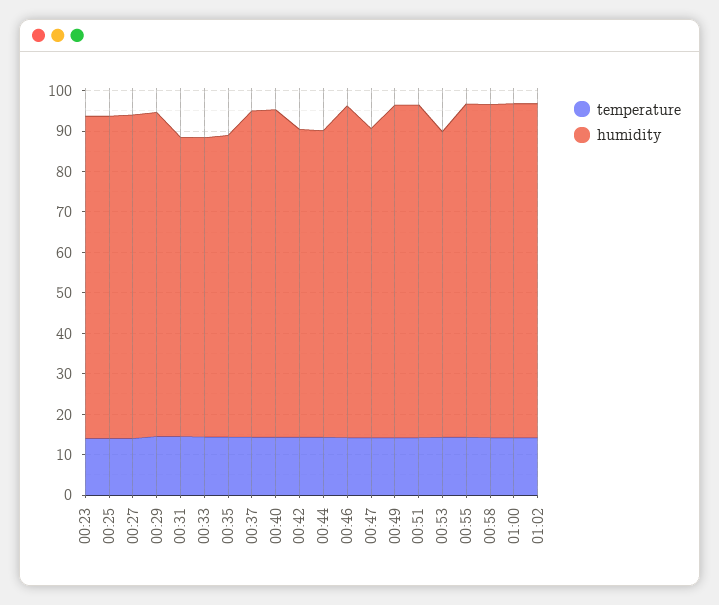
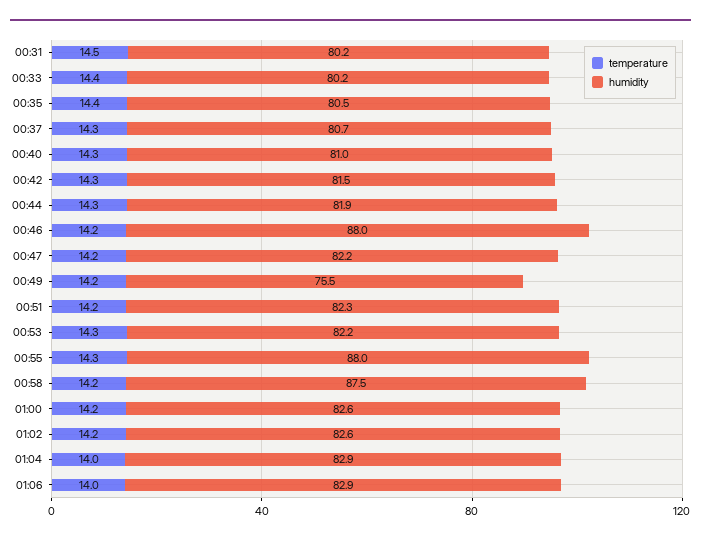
temperature, 00:23: 14 -> none
humidity, 00:23: 80 -> none
temperature, 00:25: 14 -> none
humidity, 00:25: 80 -> none
temperature, 00:27: 14 -> none
humidity, 00:27: 80 -> none
temperature, 00:29: 14 -> none
humidity, 00:29: 80 -> none
humidity, 00:31: 74 -> 80.2
humidity, 00:33: 74 -> 80.2
humidity, 00:35: 74 -> 80.5
humidity, 00:42: 76 -> 81.5
humidity, 00:44: 76 -> 81.9
humidity, 00:46: 82 -> 88
humidity, 00:47: 76 -> 82.2
humidity, 00:49: 82 -> 75.5
humidity, 00:53: 76 -> 82.2
humidity, 00:55: 82 -> 88
humidity, 00:58: 82 -> 87.5
temperature, 01:04: none -> 14
humidity, 01:04: none -> 82.9
temperature, 01:06: none -> 14
humidity, 01:06: none -> 82.9

